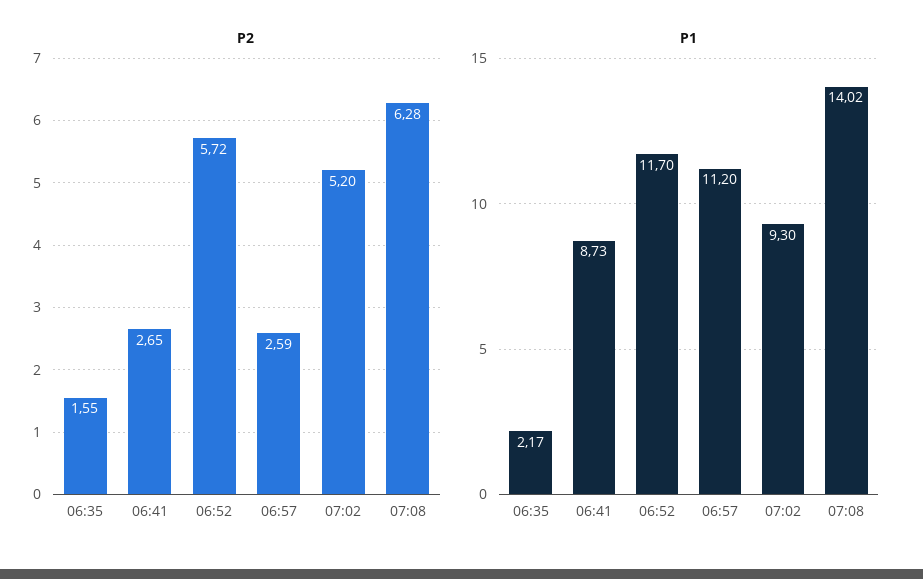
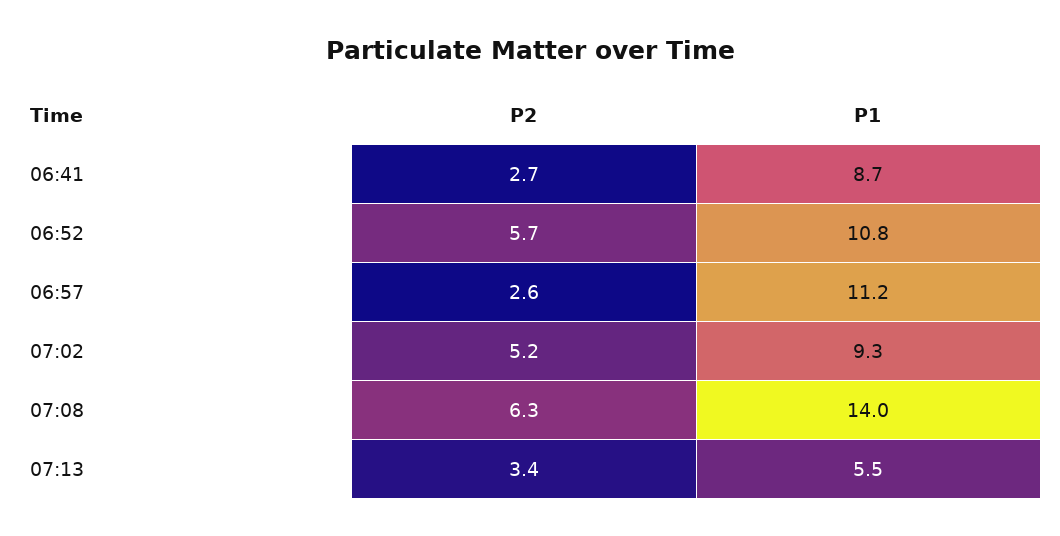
P2, 06:35: 1.55 -> none
P1, 06:35: 2.17 -> none
P1, 06:52: 11.7 -> 10.8
P2, 07:13: none -> 3.4
P1, 07:13: none -> 5.5

